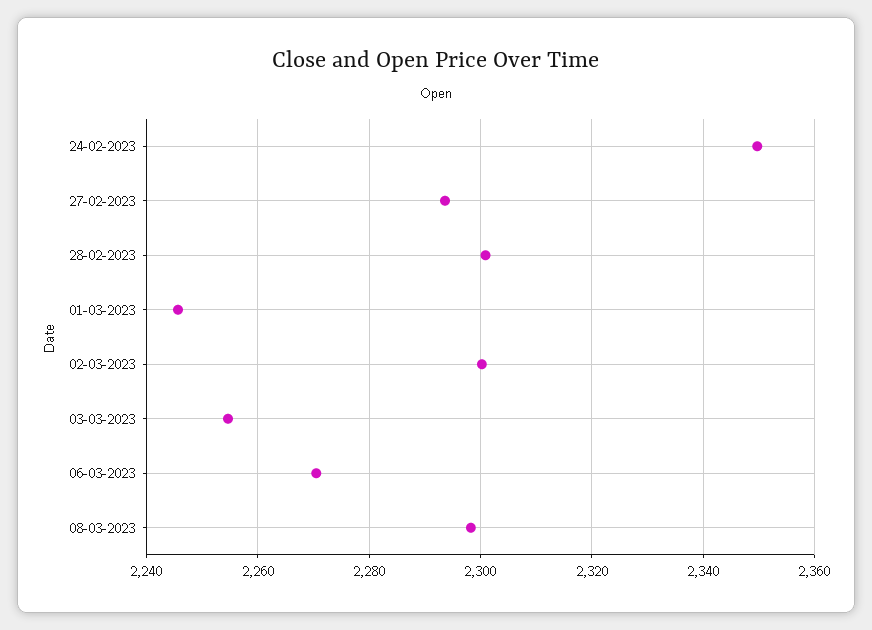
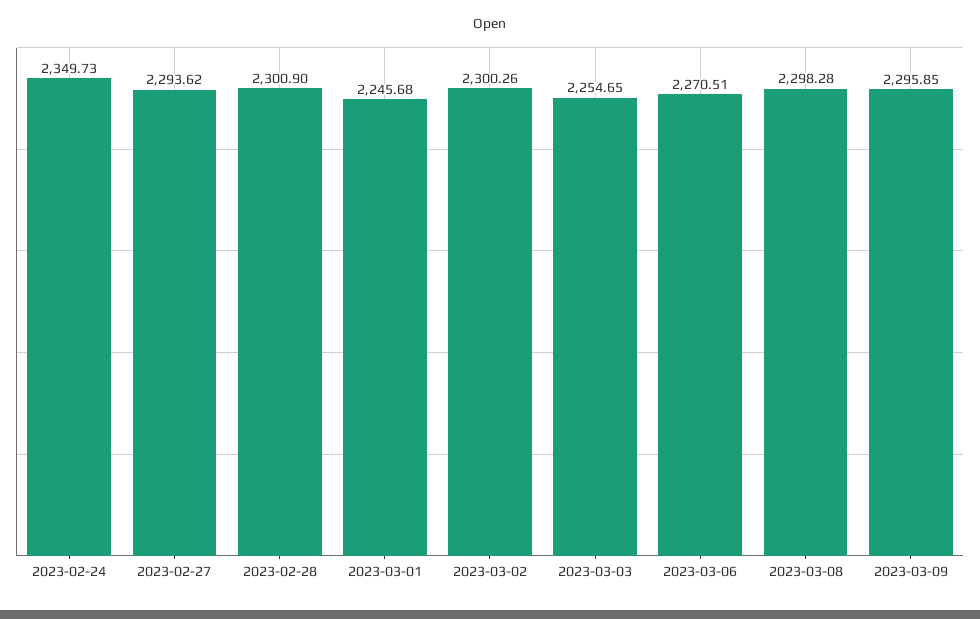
2023-03-09: none -> 2295.85

